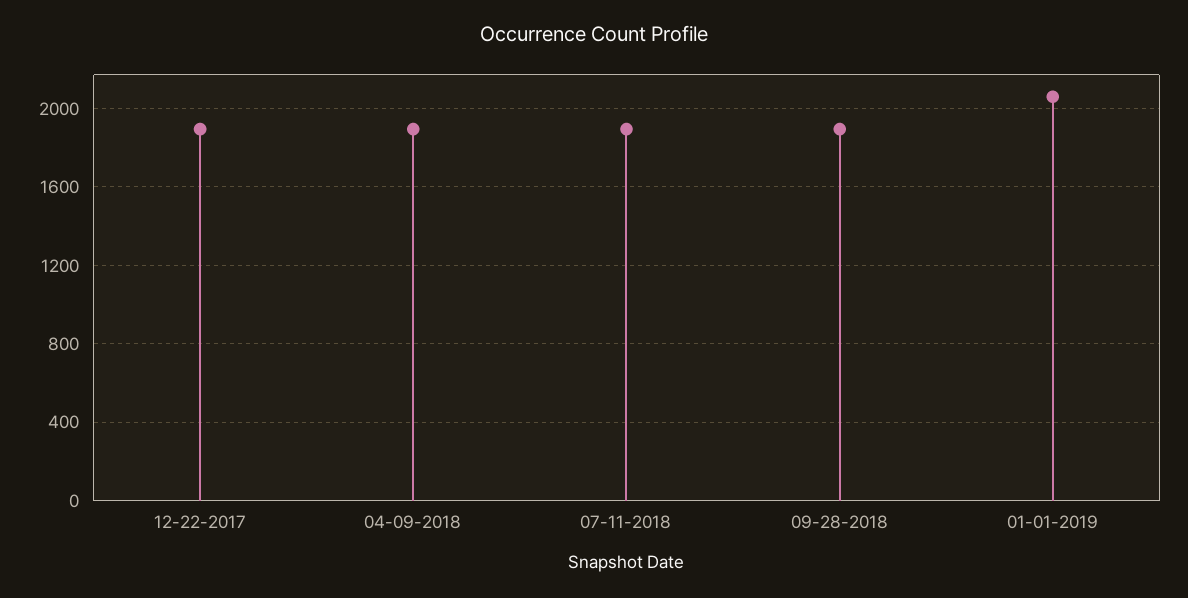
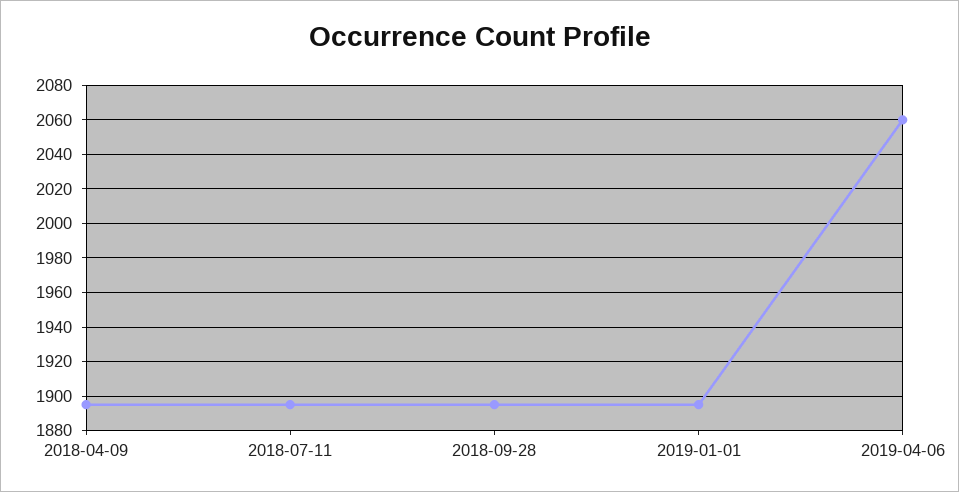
12-22-2017: 1900 -> none
01-01-2019: 2050 -> 1895
2019-04-06: none -> 2060

